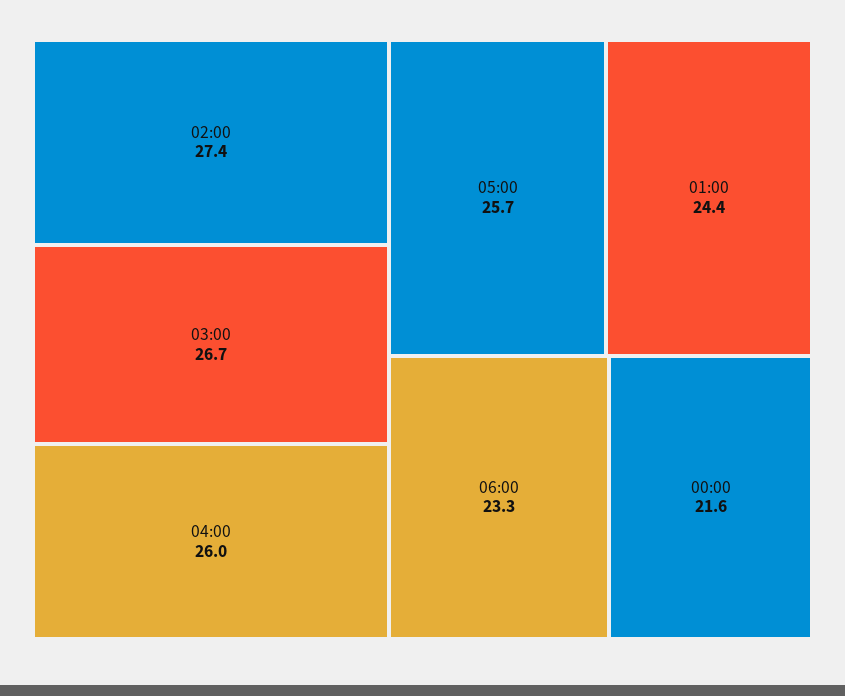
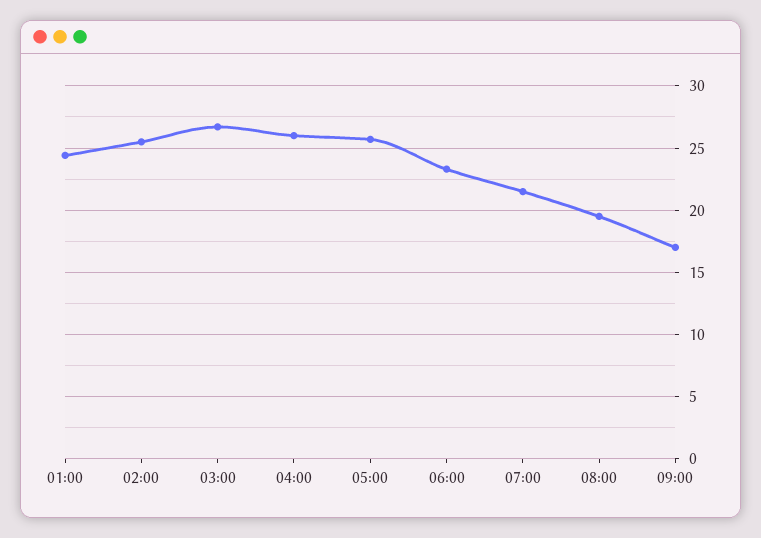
02:00: 27.4 -> 25.5
00:00: 21.6 -> none
07:00: none -> 21.5
08:00: none -> 19.5
09:00: none -> 17

